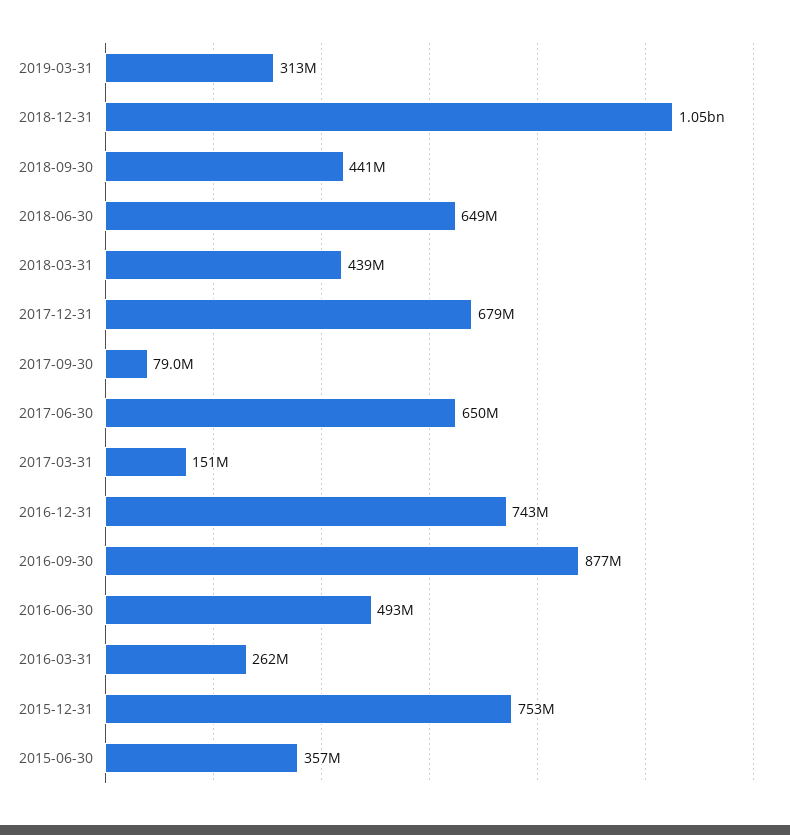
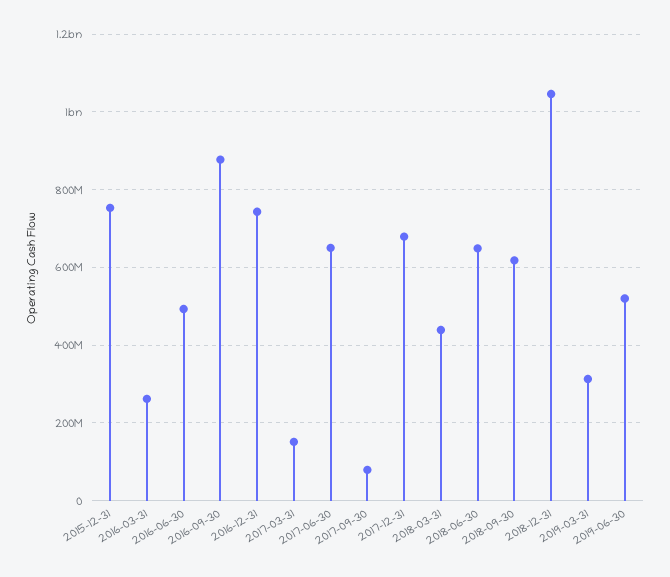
2018-09-30: 441000000 -> 620000000
2015-06-30: 357000000 -> none
2019-06-30: none -> 520000000

